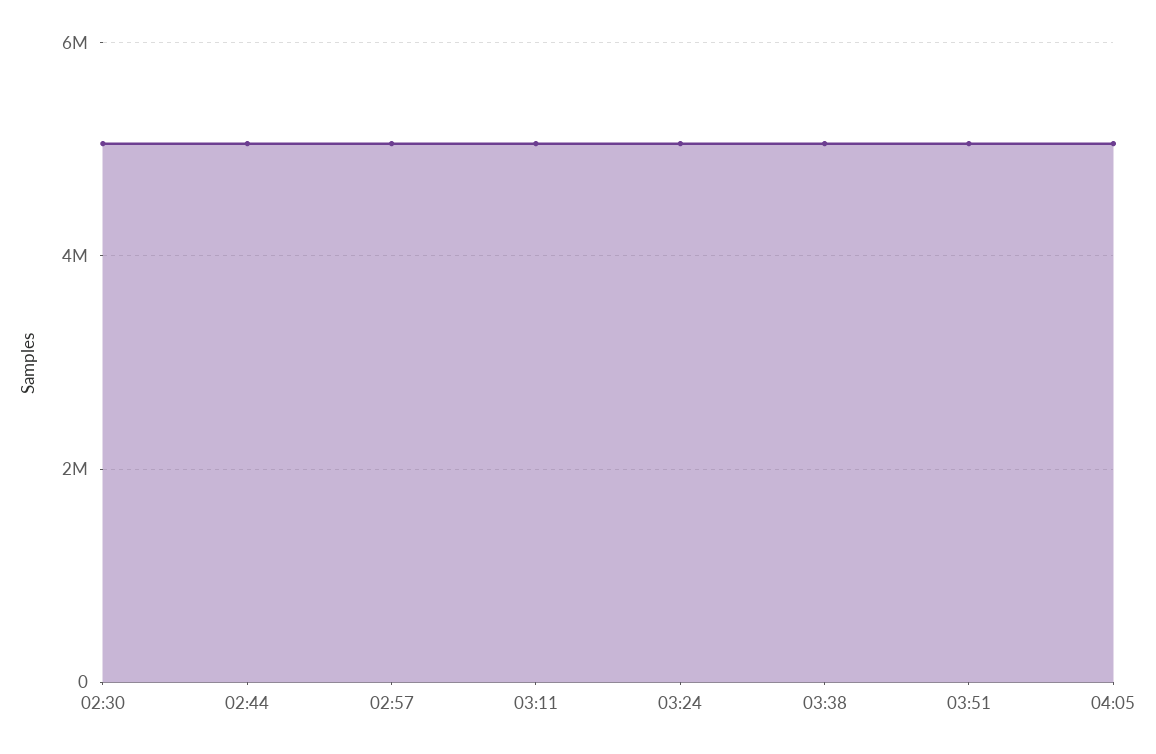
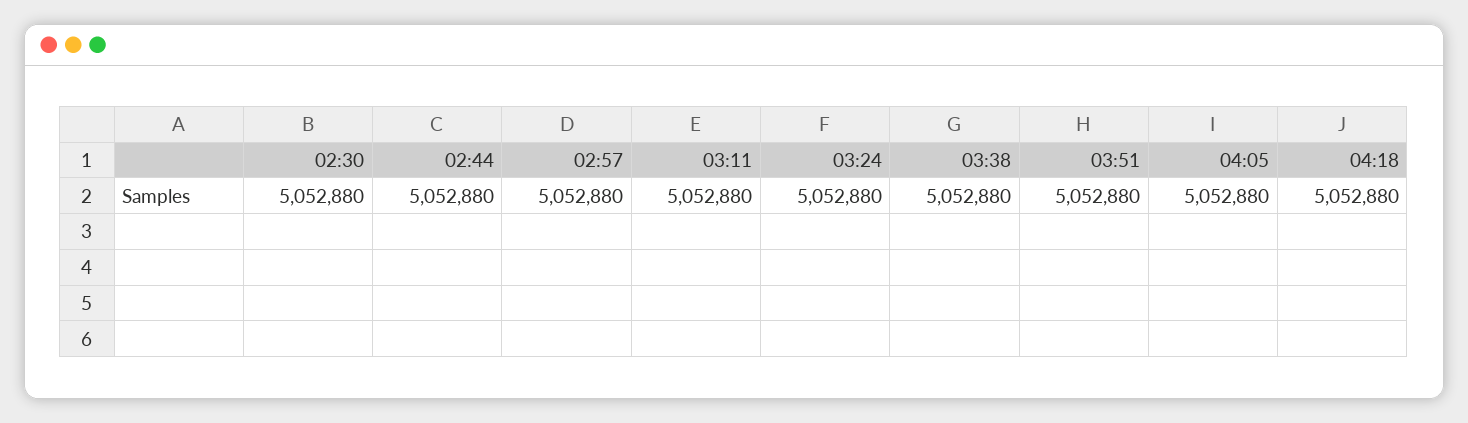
04:18: none -> 5052880

